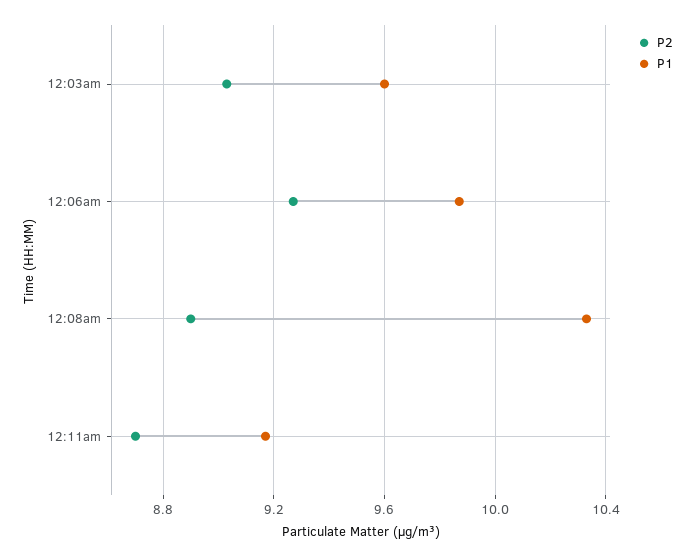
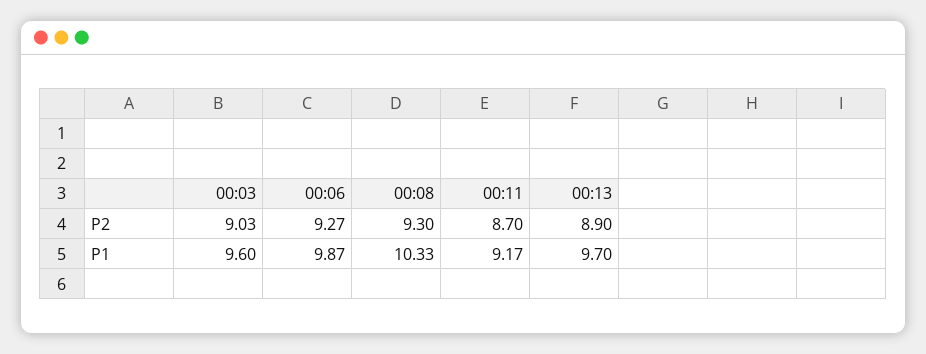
P2, 12:08am: 8.9 -> 9.3
P2, 00:13: none -> 8.9
P1, 00:13: none -> 9.7

